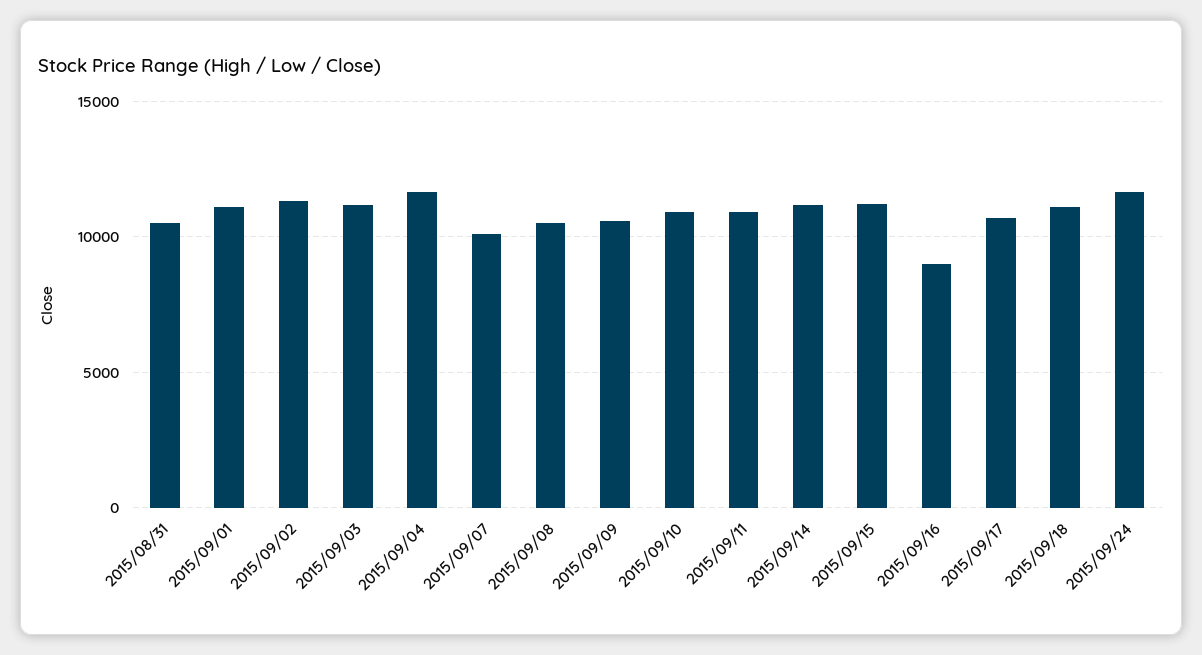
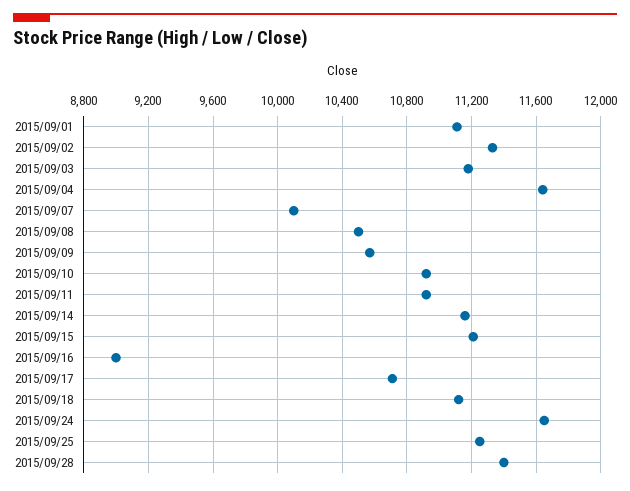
2015/08/31: 10500 -> none
2015/09/25: none -> 11250
2015/09/28: none -> 11400

